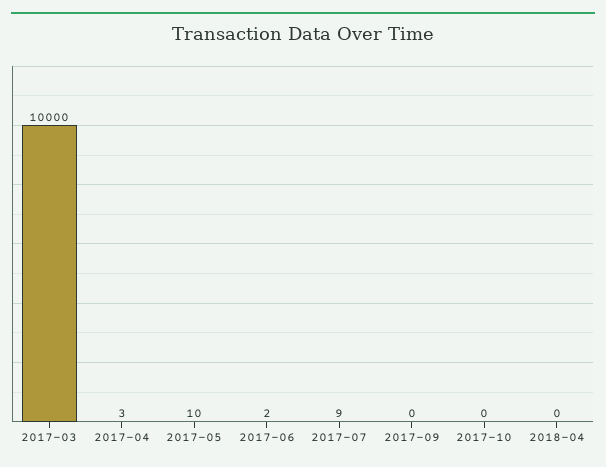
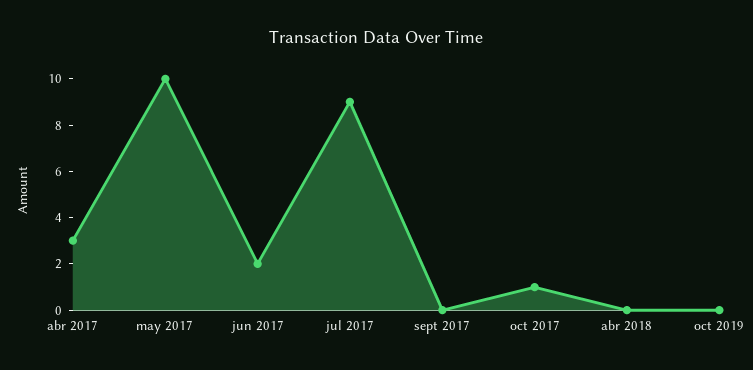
2017-03: 10000 -> none
2017-10: 0 -> 1
oct 2019: none -> 0

